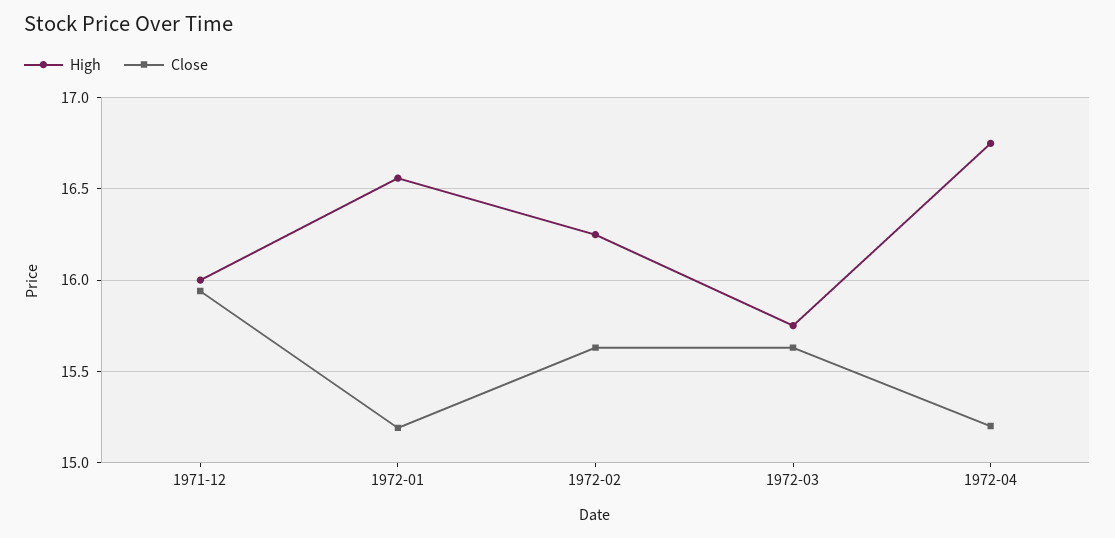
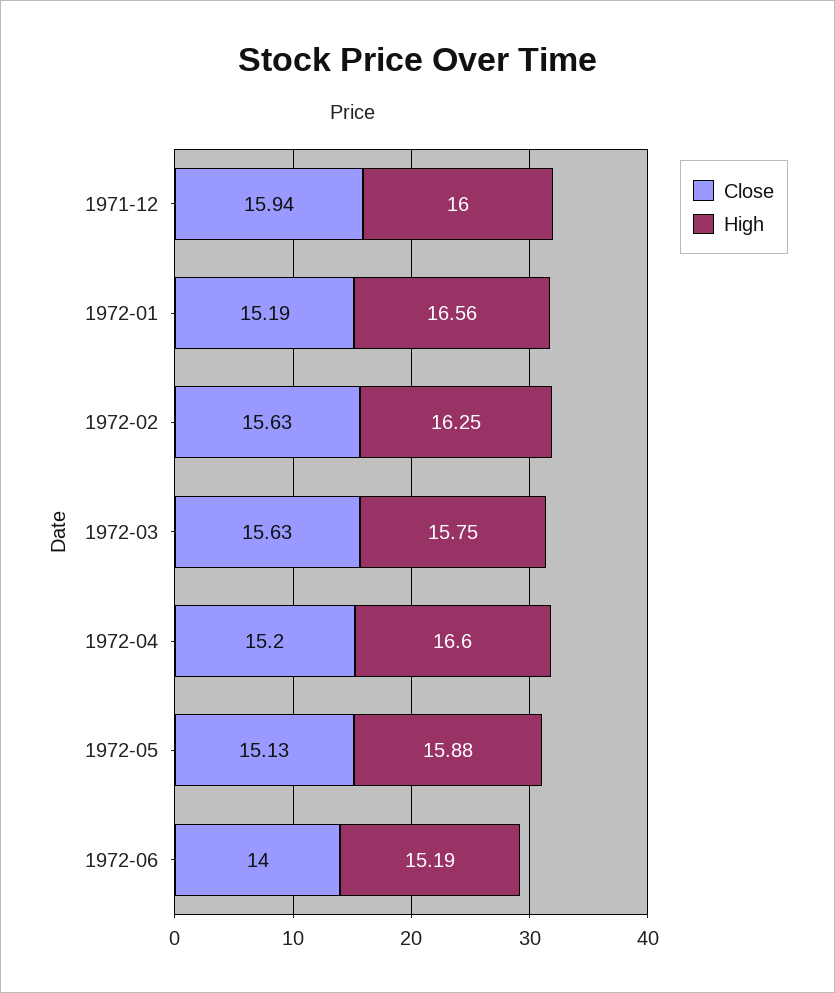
High, 1972-04: 16.75 -> 16.6
Close, 1972-05: none -> 15.13
High, 1972-05: none -> 15.88
Close, 1972-06: none -> 14
High, 1972-06: none -> 15.19

